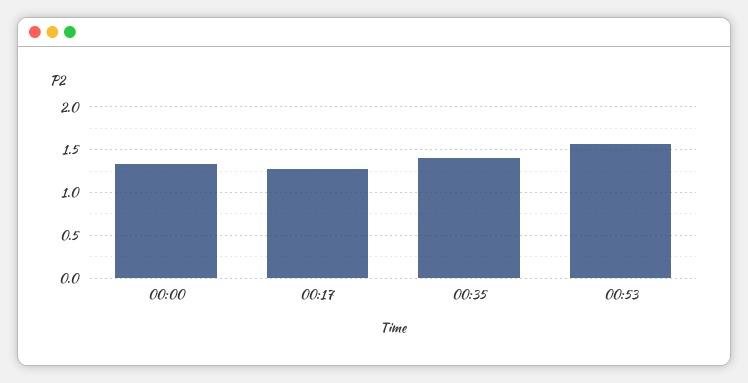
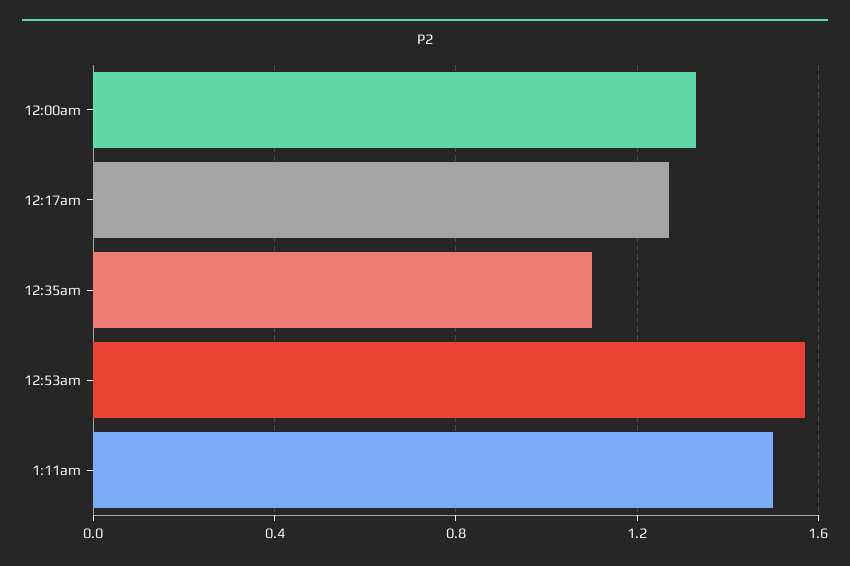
00:35: 1.4 -> 1.1
1:11am: none -> 1.5

